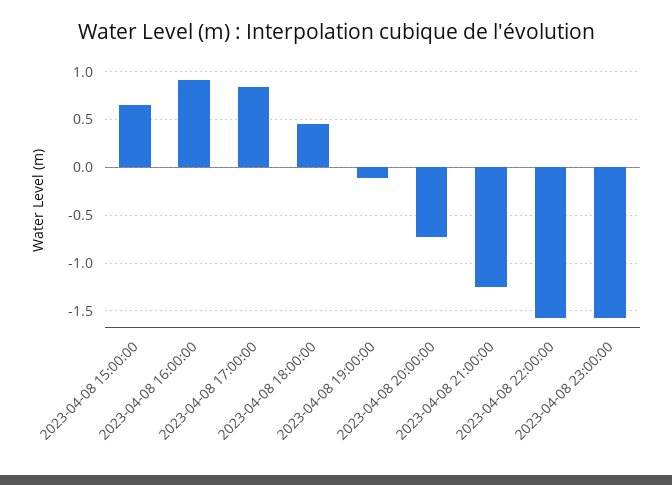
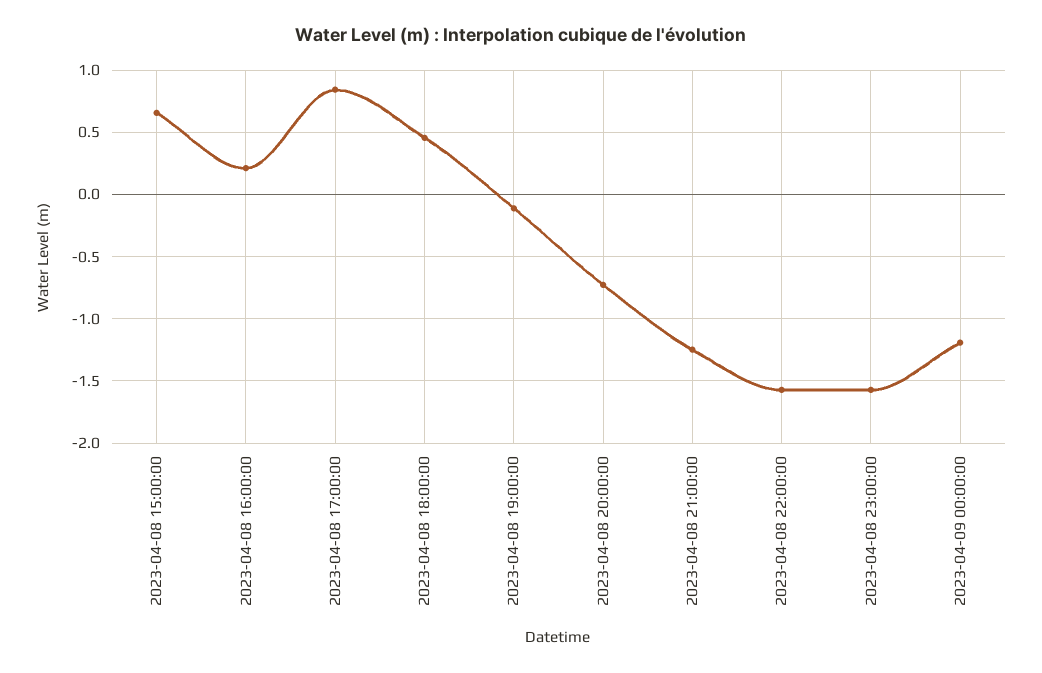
2023-04-08 16:00:00: 0.9 -> 0.2
2023-04-09 00:00:00: none -> -1.2

